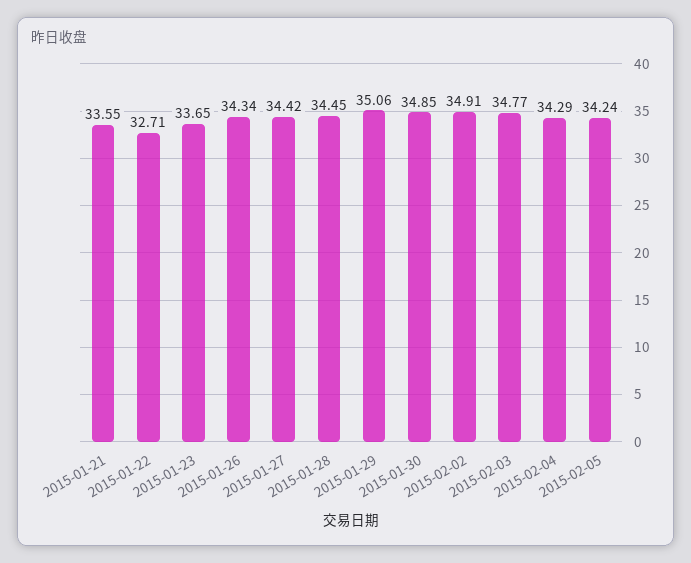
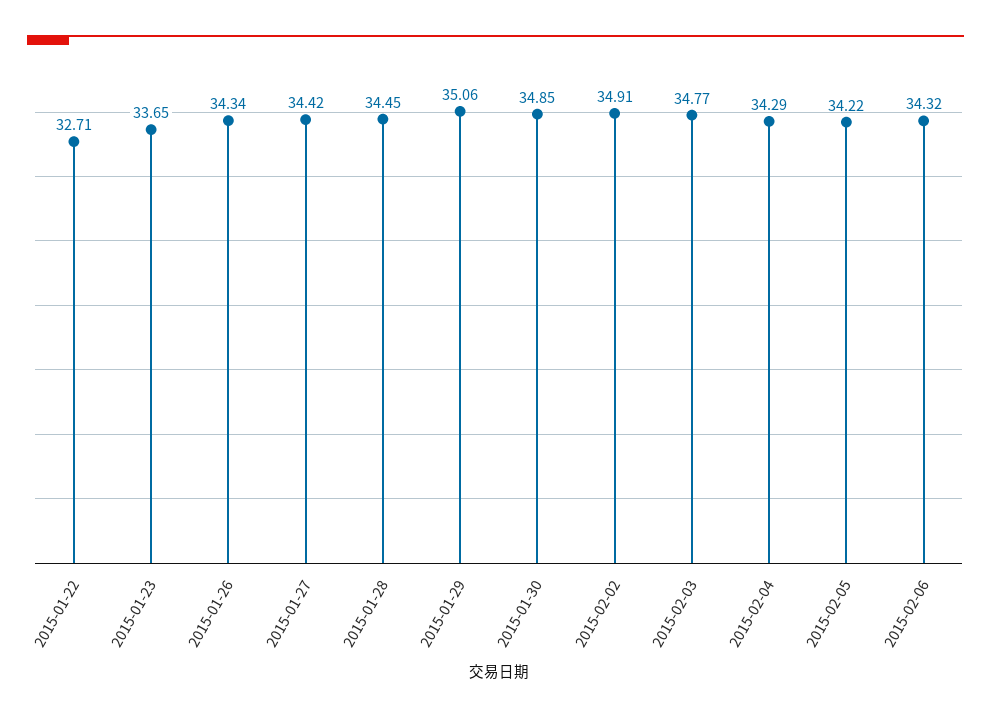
2015-01-21: 33.55 -> none
2015-02-05: 34.24 -> 34.22
2015-02-06: none -> 34.32

